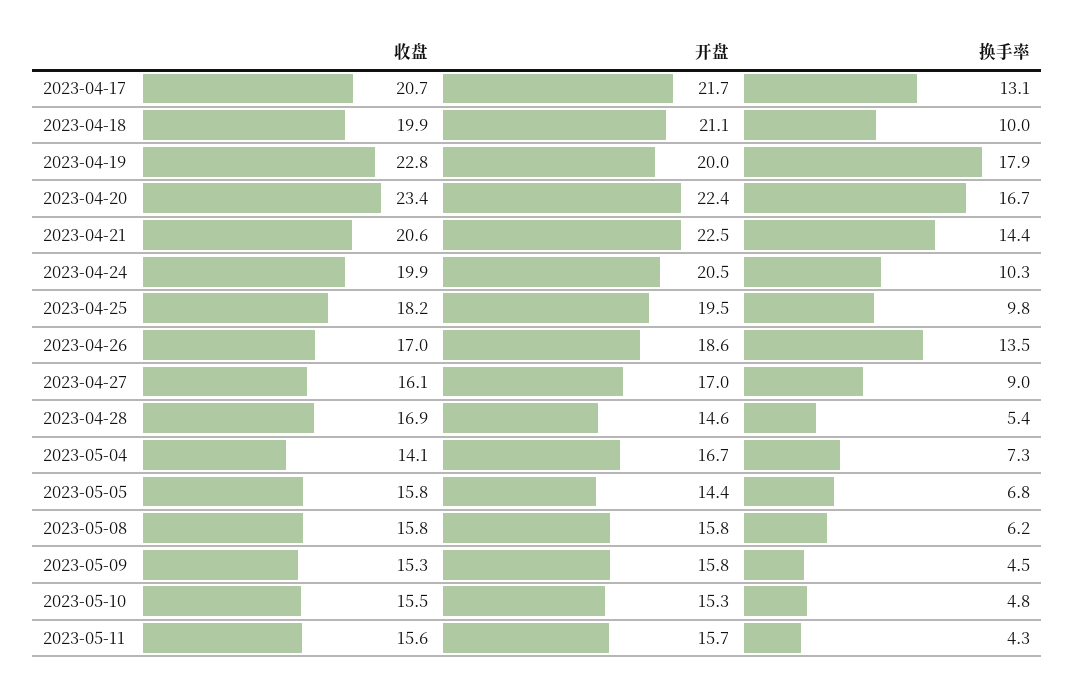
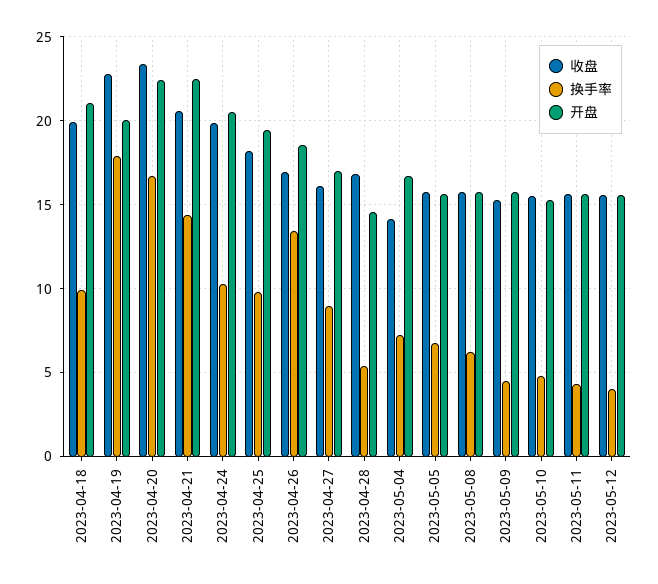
收盘, 2023-04-17: 20.7 -> none
开盘, 2023-04-17: 21.7 -> none
换手率, 2023-04-17: 13.1 -> none
开盘, 2023-05-05: 14.4 -> 15.5
收盘, 2023-05-12: none -> 15.5
换手率, 2023-05-12: none -> 4
开盘, 2023-05-12: none -> 15.5

